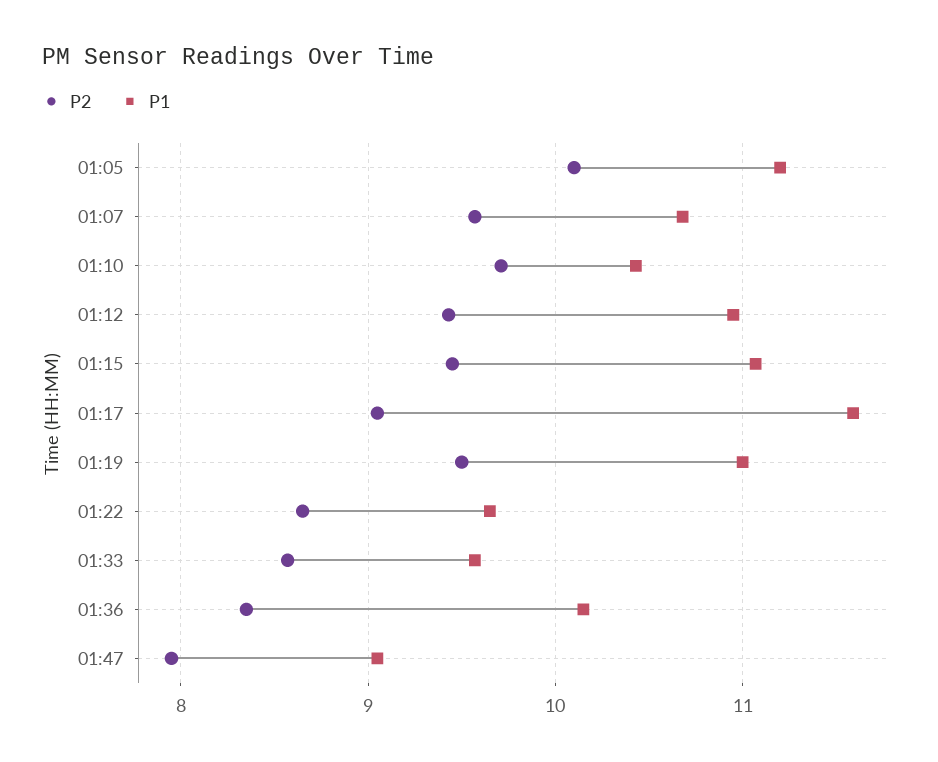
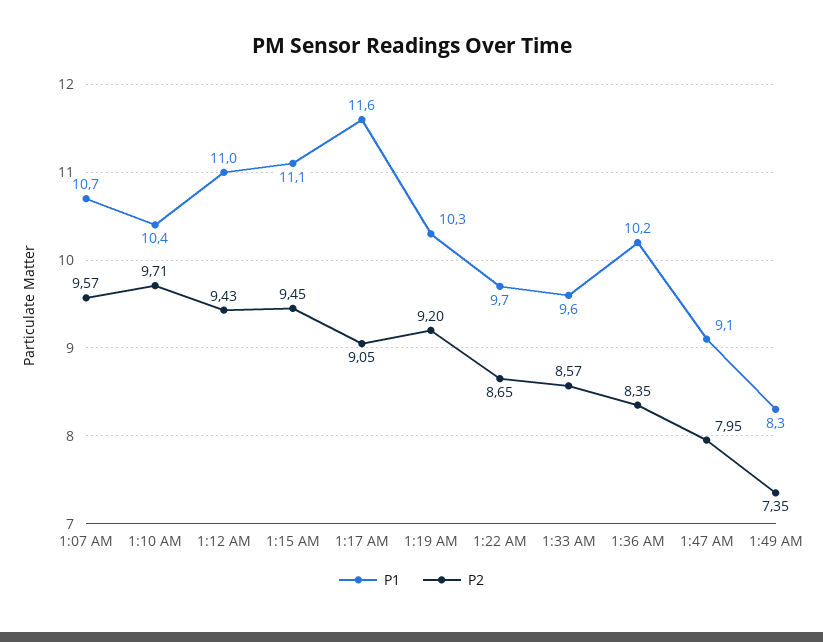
P2, 01:05: 10.1 -> none
P1, 01:05: 11.2 -> none
P2, 01:19: 9.5 -> 9.2
P1, 01:19: 11 -> 10.3
P1, 1:49 AM: none -> 8.3
P2, 1:49 AM: none -> 7.35

